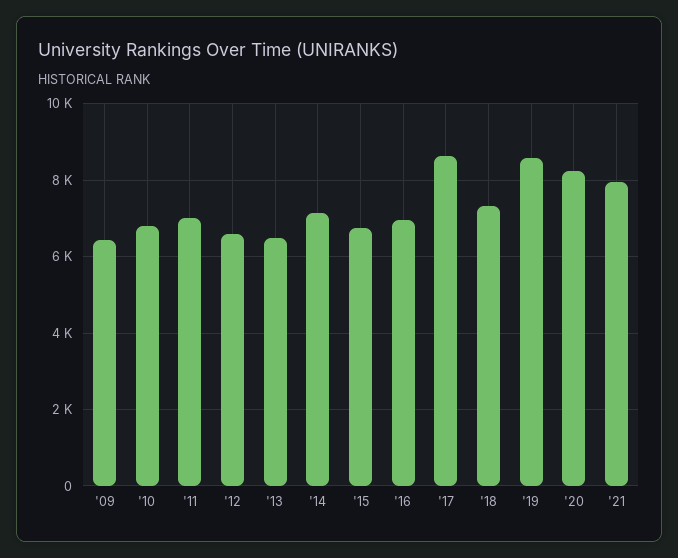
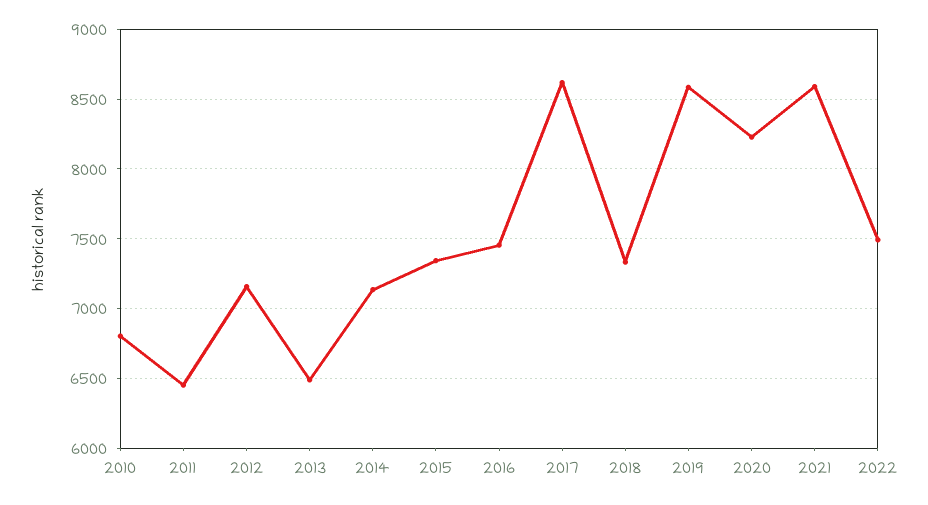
'09: 6400 -> none
'11: 7000 -> 6450
'12: 6600 -> 7150
'15: 6800 -> 7350
'16: 7000 -> 7450
'21: 8000 -> 8600
2022: none -> 7500

